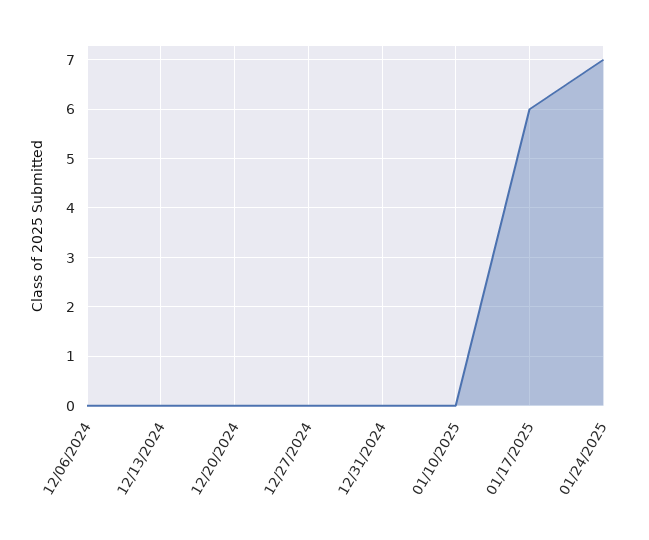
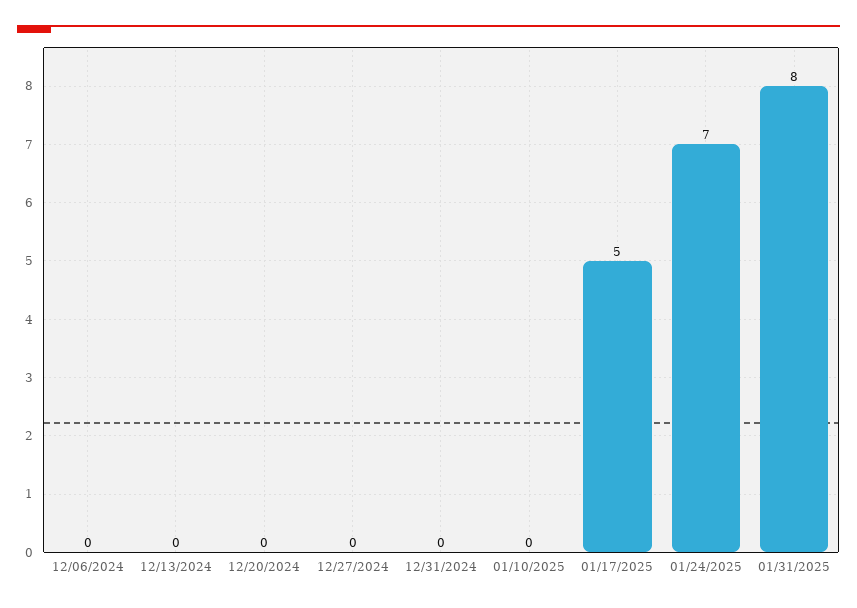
01/17/2025: 6 -> 5
01/31/2025: none -> 8

